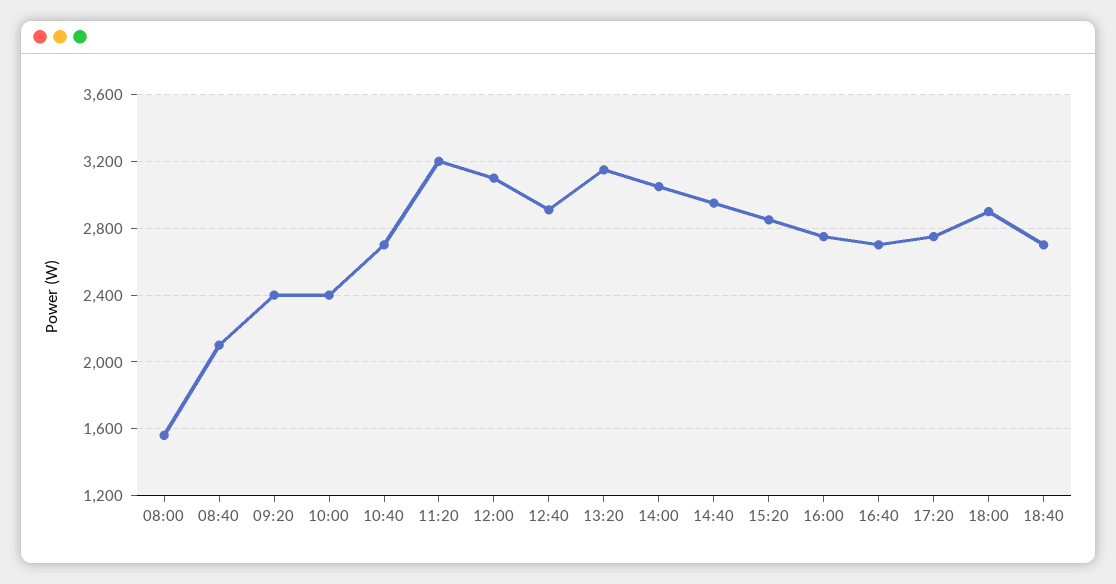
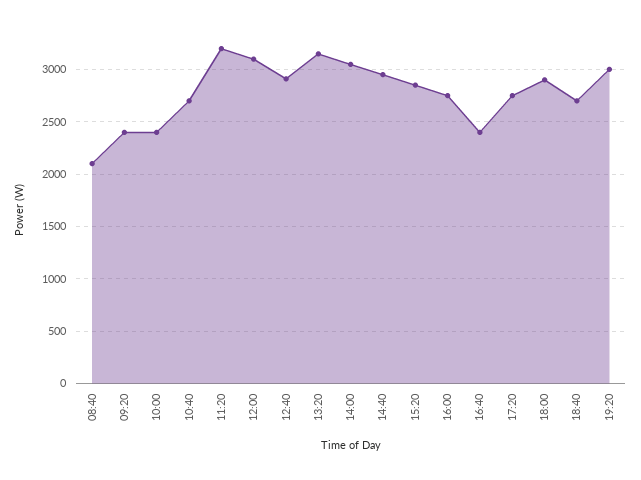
08:00: 1550 -> none
16:40: 2700 -> 2400
19:20: none -> 3000

